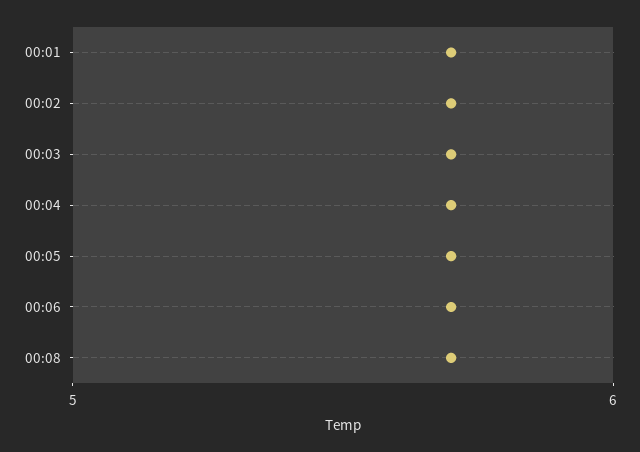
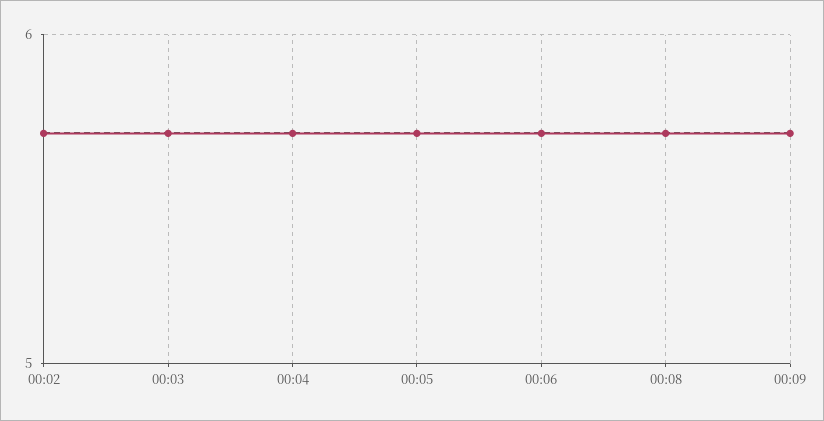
00:01: 5.7 -> none
00:09: none -> 5.7

